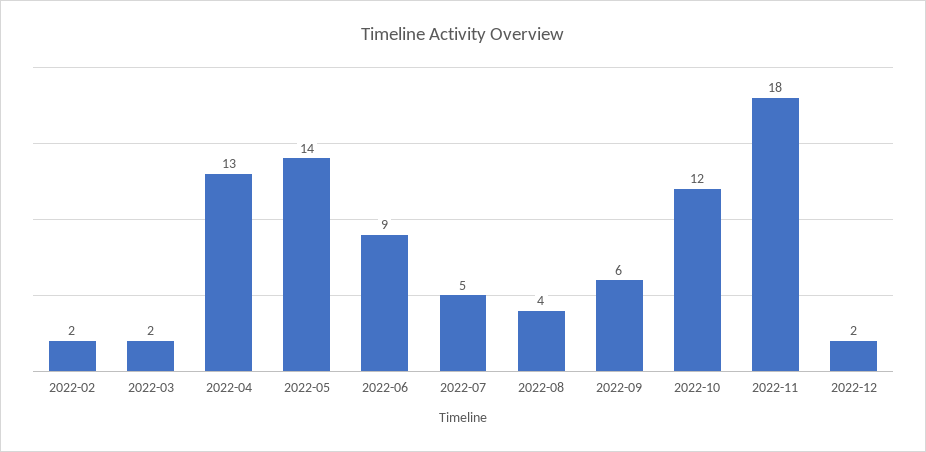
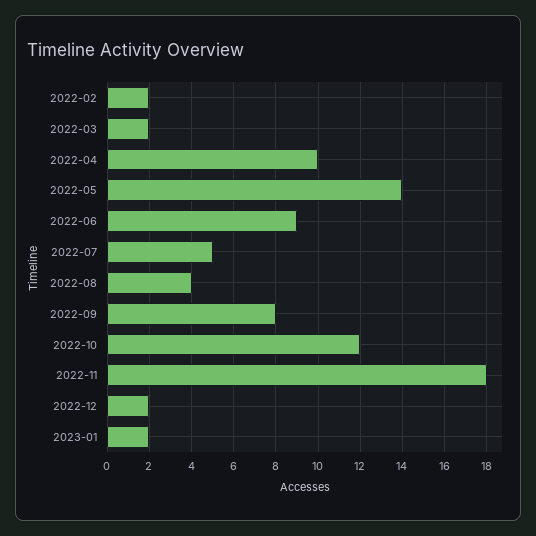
2022-04: 13 -> 10
2022-09: 6 -> 8
2023-01: none -> 2

